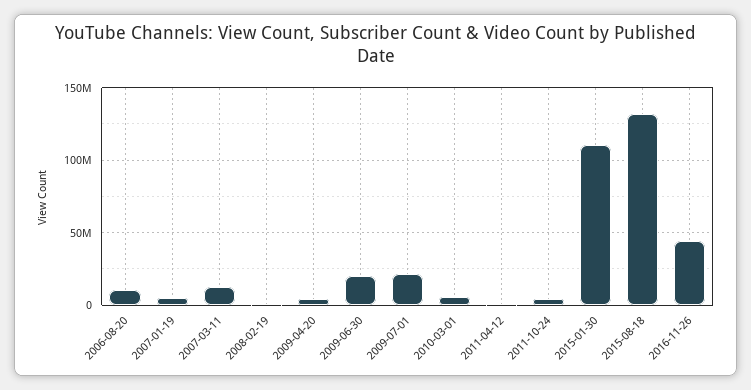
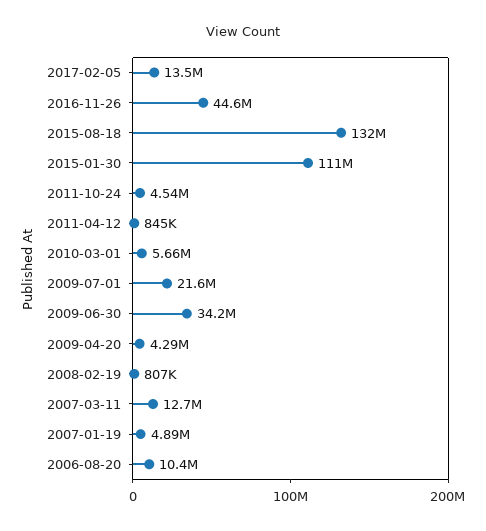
2009-06-30: 20000000 -> 34200000
2017-02-05: none -> 13500000

